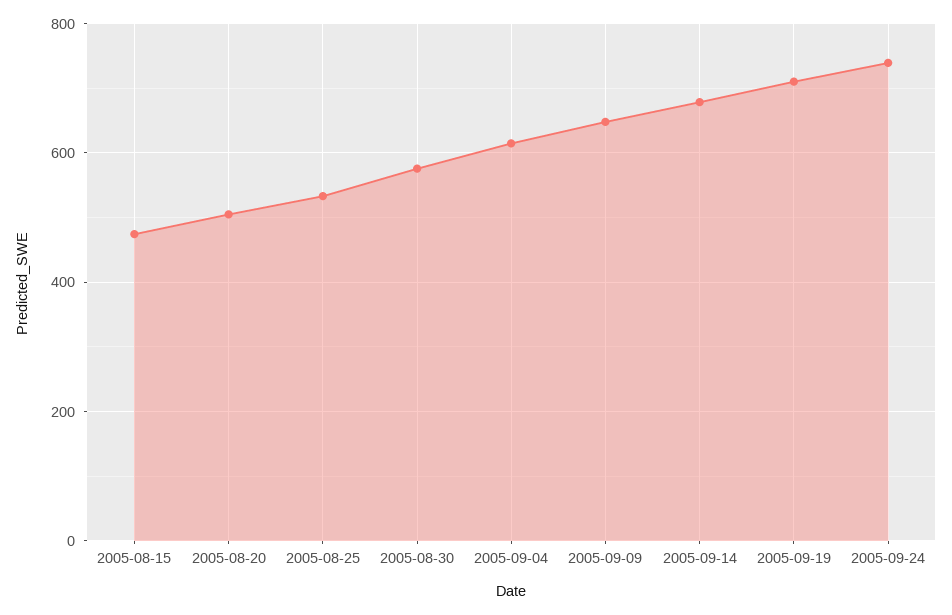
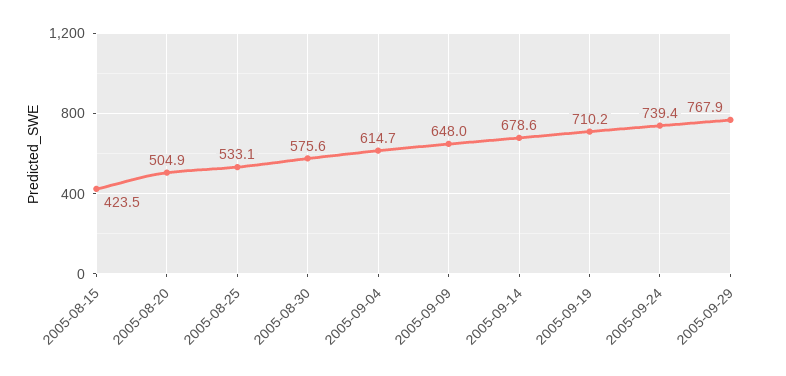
2005-08-15: 480 -> 423.5
2005-09-29: none -> 767.9

